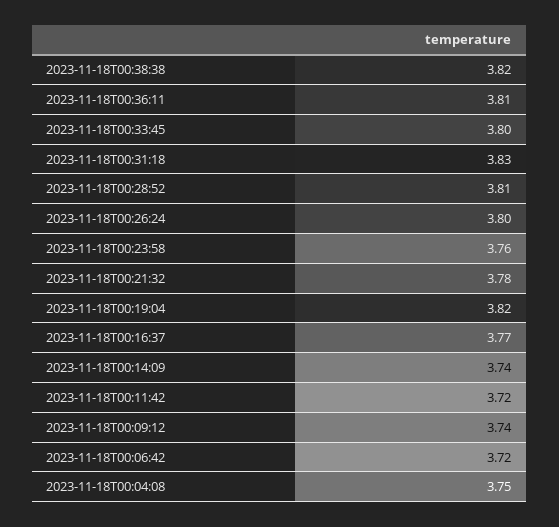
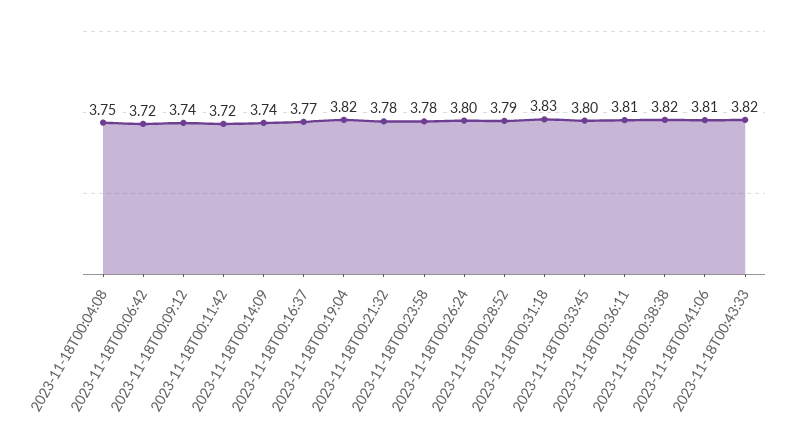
2023-11-18T00:28:52: 3.81 -> 3.79
2023-11-18T00:23:58: 3.76 -> 3.78
2023-11-18T00:41:06: none -> 3.81
2023-11-18T00:43:33: none -> 3.82

